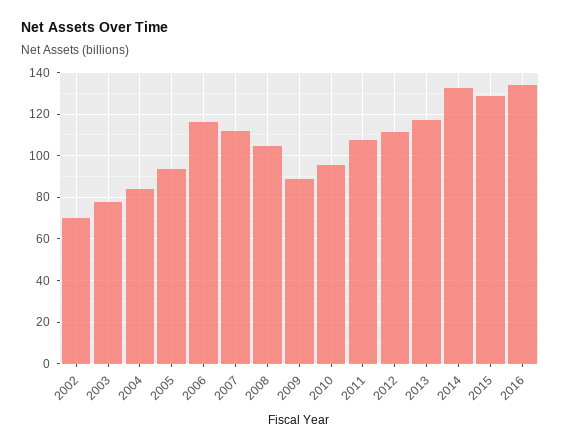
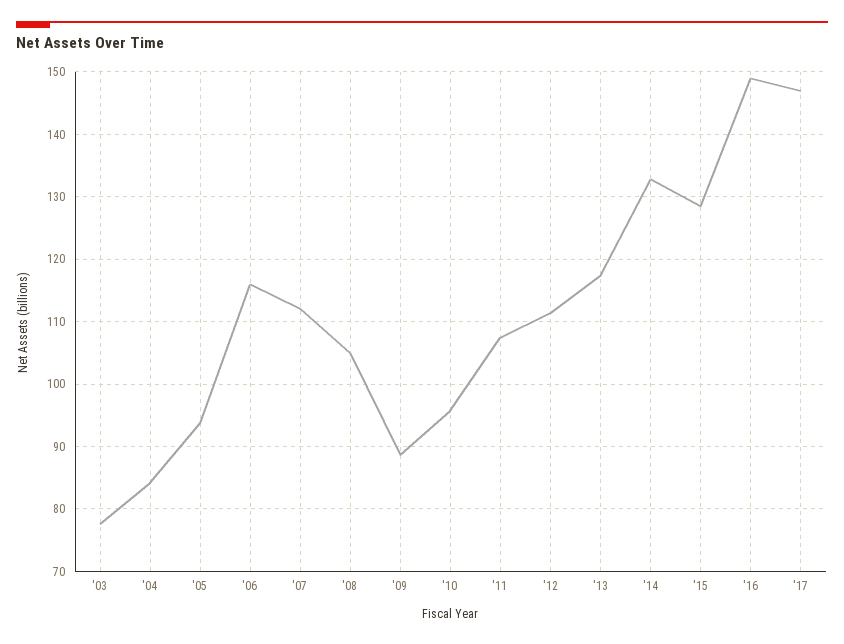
2002: 70 -> none
2016: 135 -> 149
'17: none -> 147

